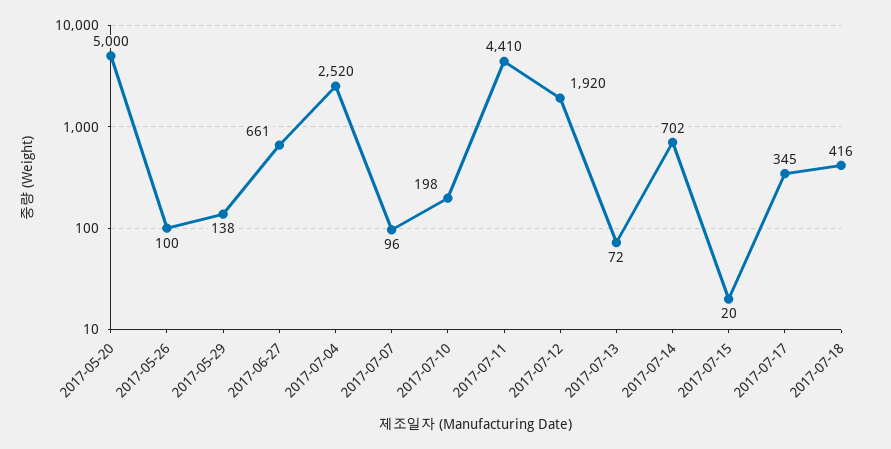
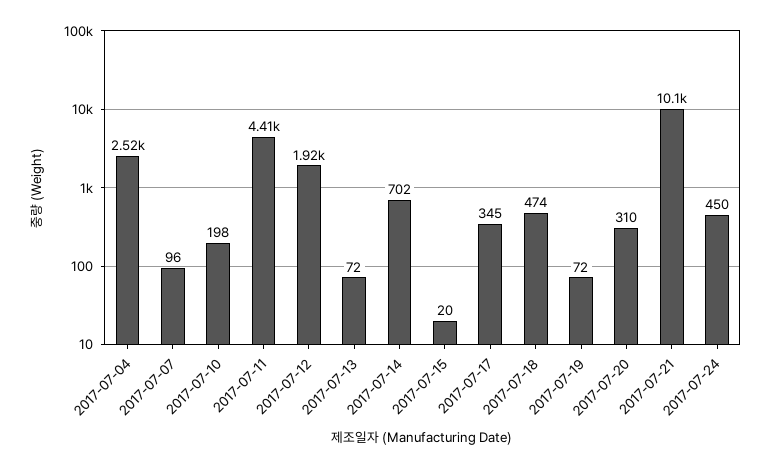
2017-05-20: 5000 -> none
2017-05-26: 100 -> none
2017-05-29: 138 -> none
2017-06-27: 661 -> none
2017-07-18: 416 -> 474
2017-07-19: none -> 72
2017-07-20: none -> 310
2017-07-21: none -> 10100
2017-07-24: none -> 450

